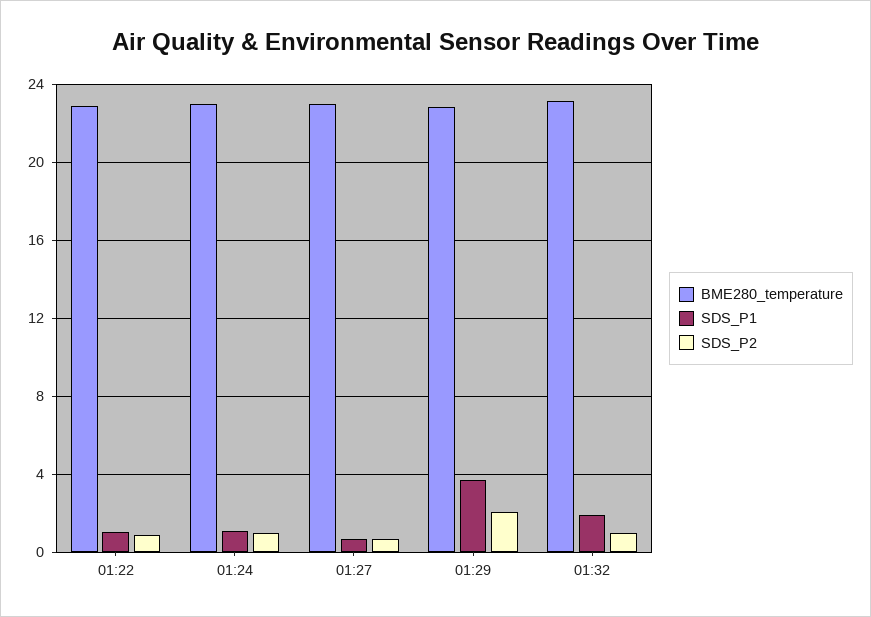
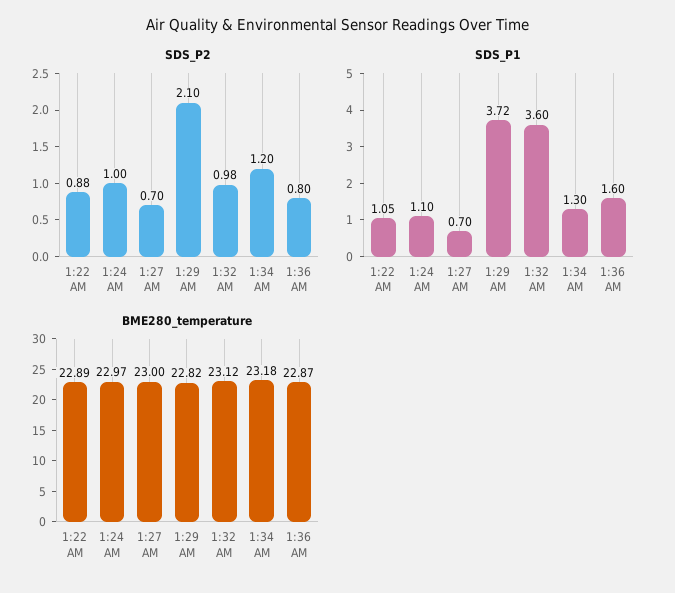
SDS_P1, 01:32: 2 -> 3.6
SDS_P2, 1:34 AM: none -> 1.2
SDS_P2, 1:36 AM: none -> 0.8
SDS_P1, 1:34 AM: none -> 1.3
SDS_P1, 1:36 AM: none -> 1.6
BME280_temperature, 1:34 AM: none -> 23.18
BME280_temperature, 1:36 AM: none -> 22.87

